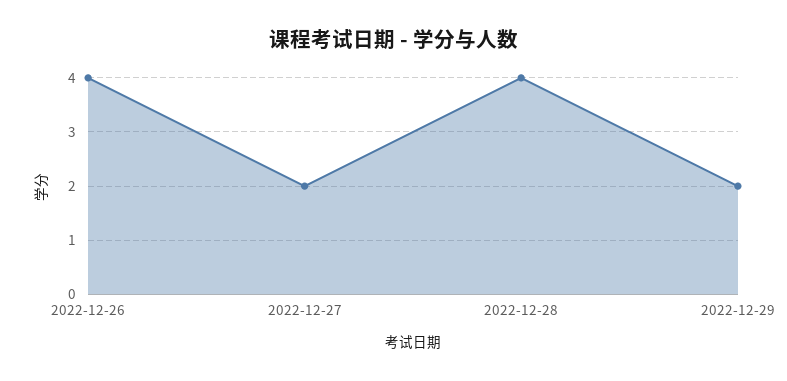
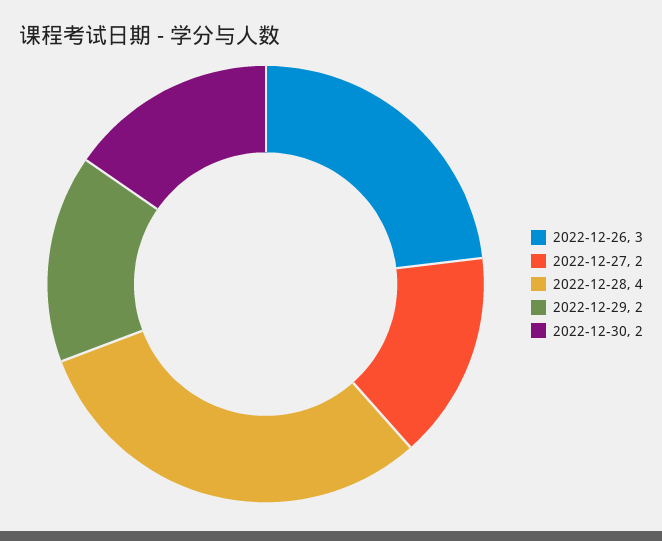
2022-12-26: 4 -> 3
2022-12-30: none -> 2

